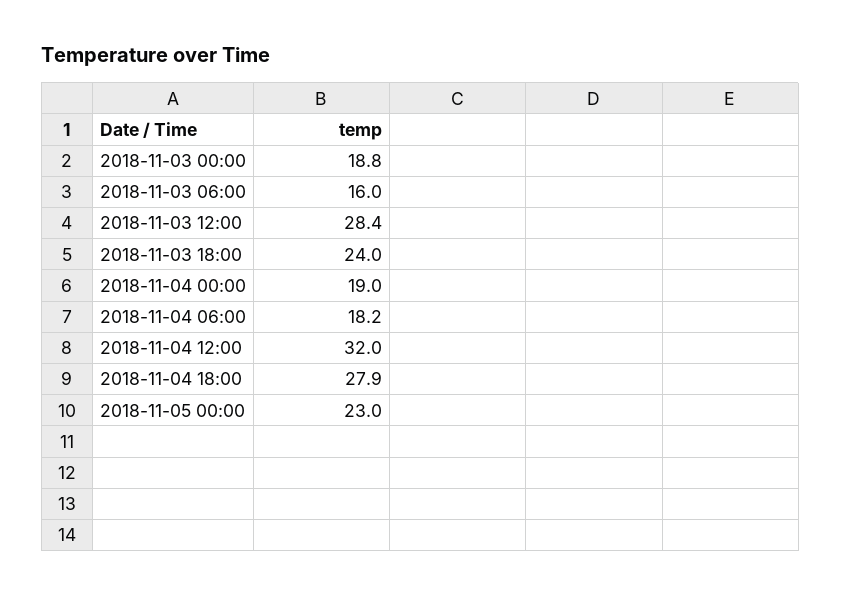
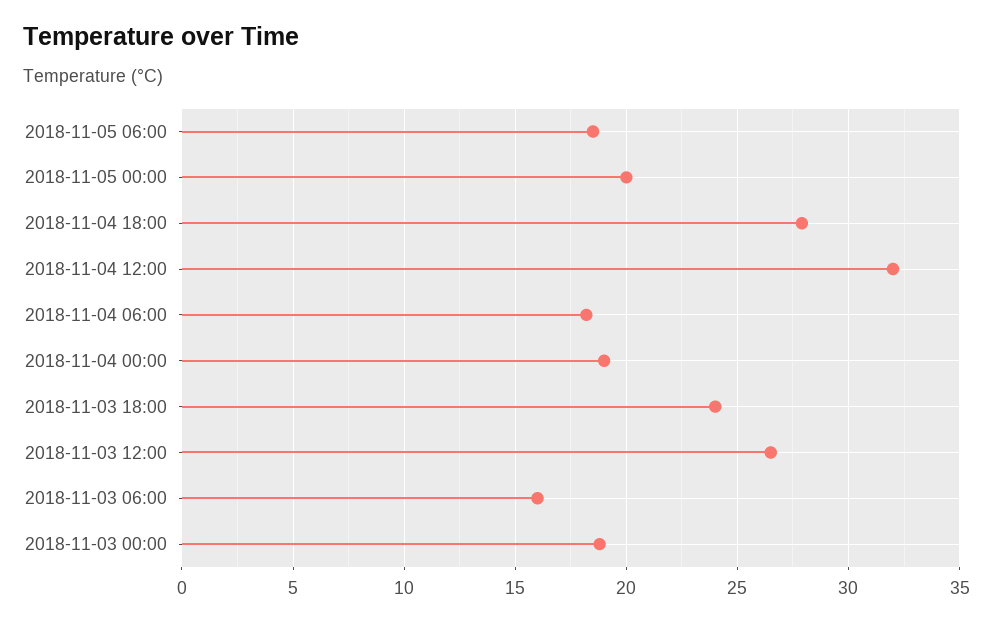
2018-11-03 12:00: 28.4 -> 26.5
2018-11-05 00:00: 23 -> 20
2018-11-05 06:00: none -> 18.5

